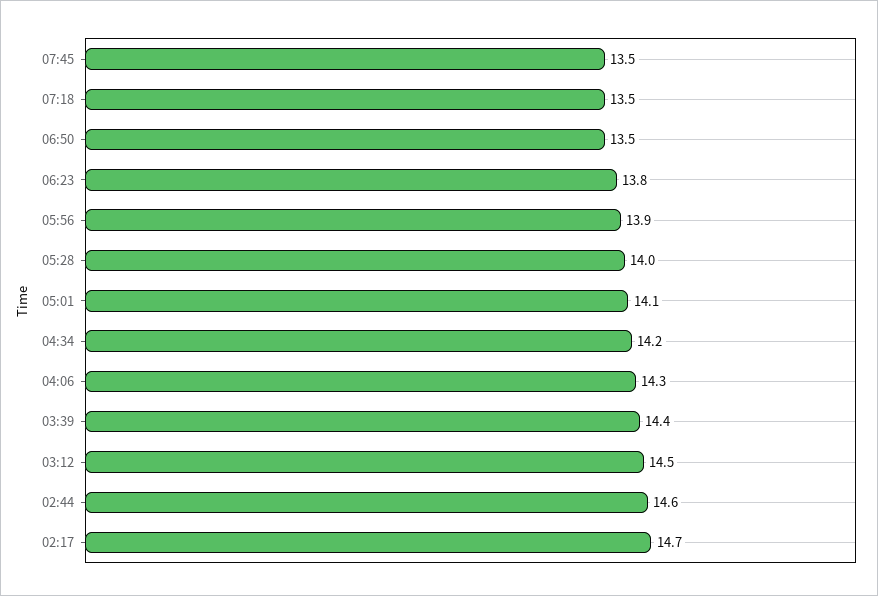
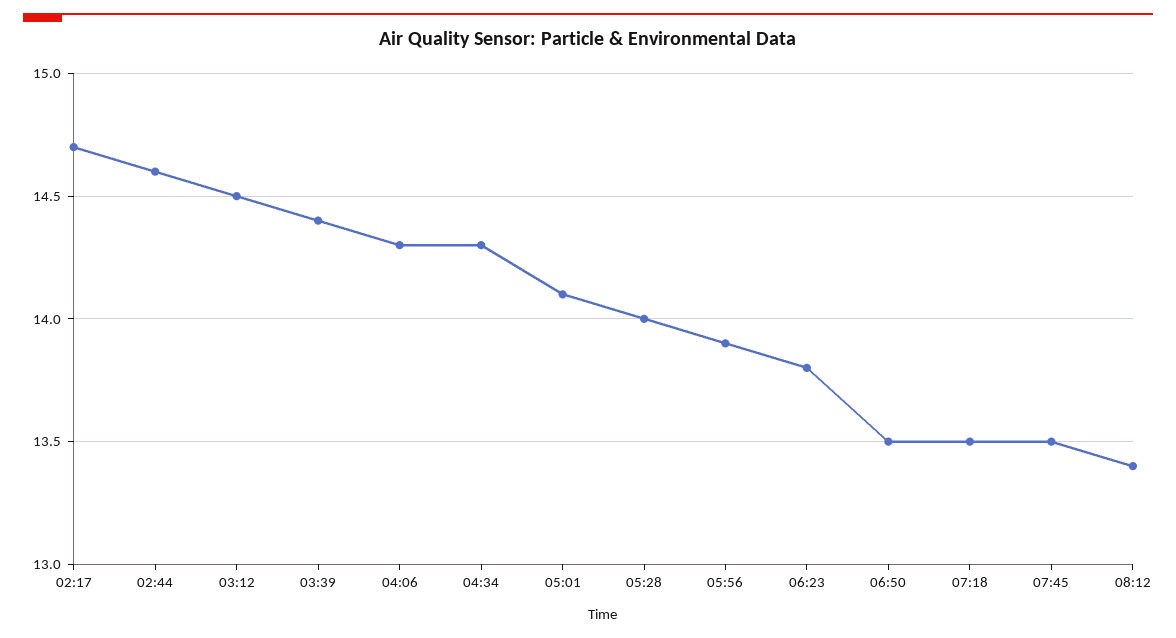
04:34: 14.2 -> 14.3
08:12: none -> 13.4

